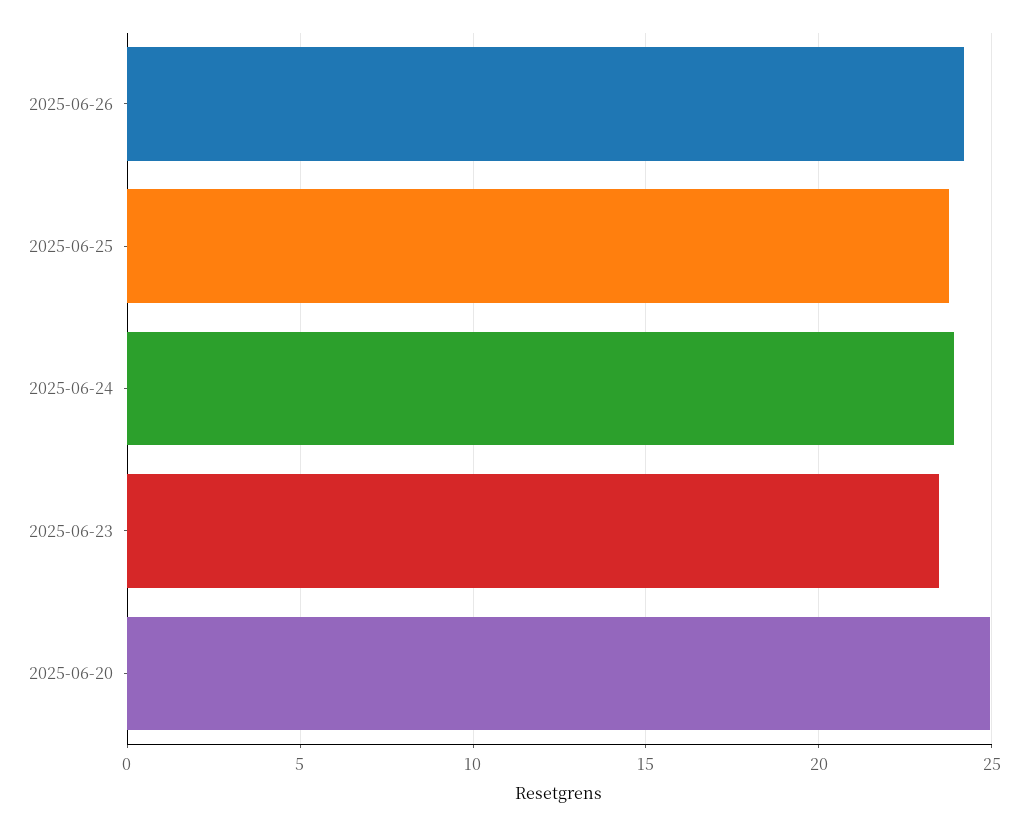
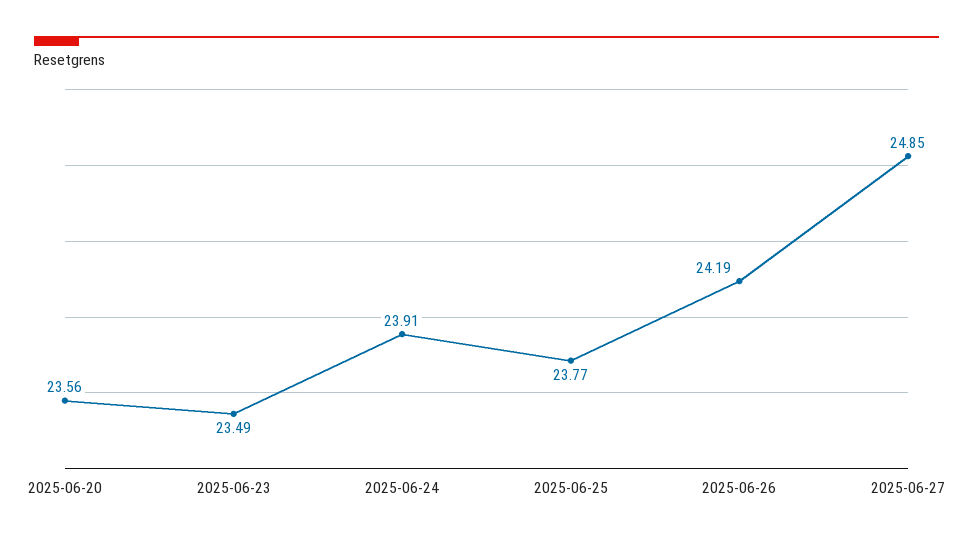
2025-06-20: 25 -> 23.56
2025-06-27: none -> 24.85

